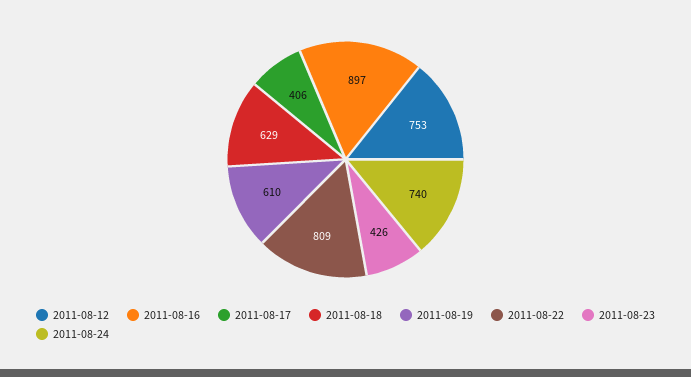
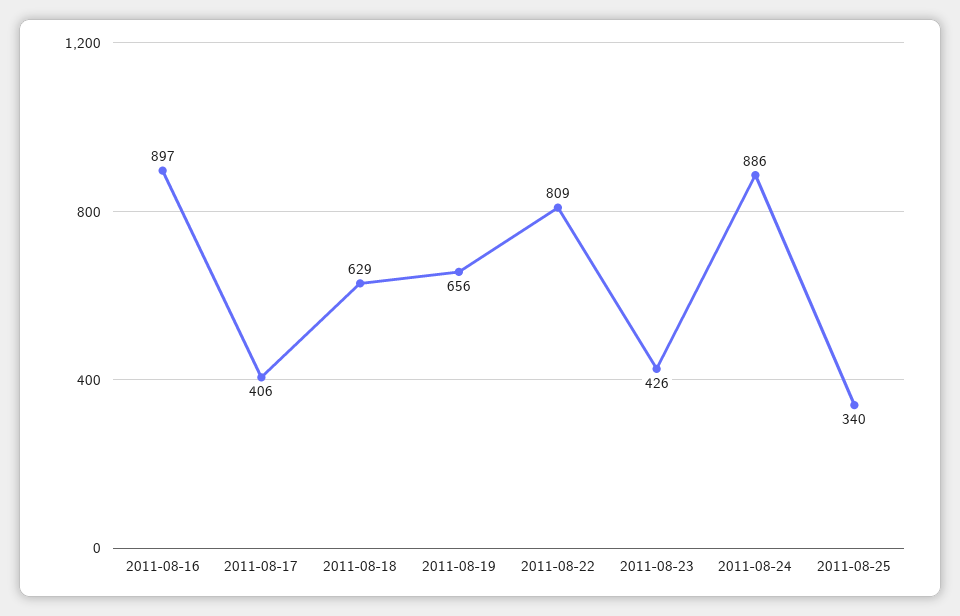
2011-08-12: 753 -> none
2011-08-19: 610 -> 656
2011-08-24: 740 -> 886
2011-08-25: none -> 340

